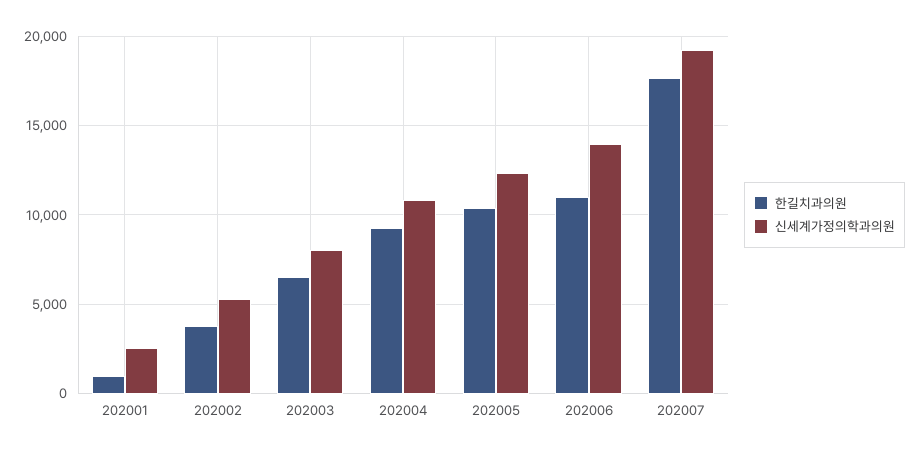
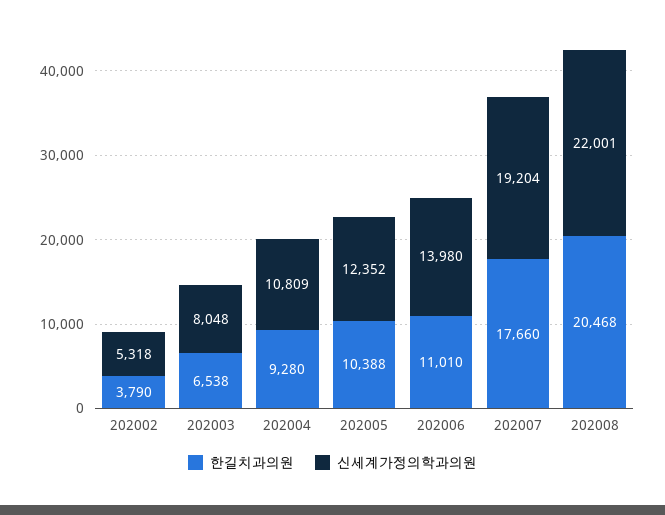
한길치과의원, 202001: 1000 -> none
신세계가정의학과의원, 202001: 2500 -> none
한길치과의원, 202008: none -> 20468
신세계가정의학과의원, 202008: none -> 22001

